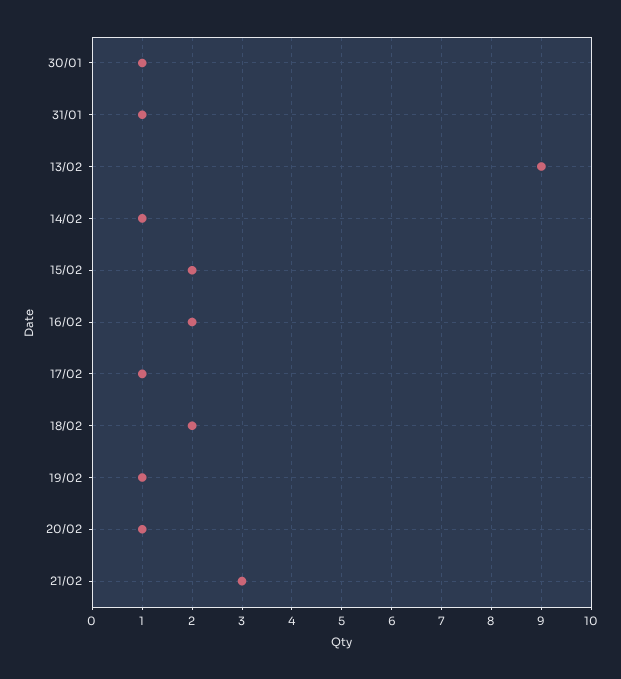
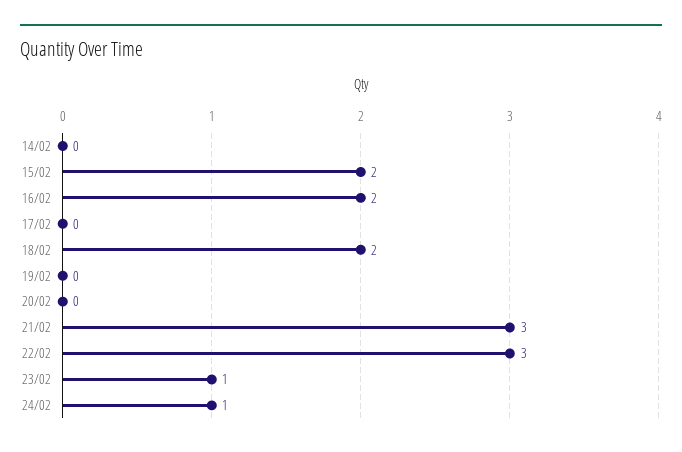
30/01: 1 -> none
31/01: 1 -> none
13/02: 9 -> none
14/02: 1 -> 0
17/02: 1 -> 0
19/02: 1 -> 0
20/02: 1 -> 0
22/02: none -> 3
23/02: none -> 1
24/02: none -> 1

